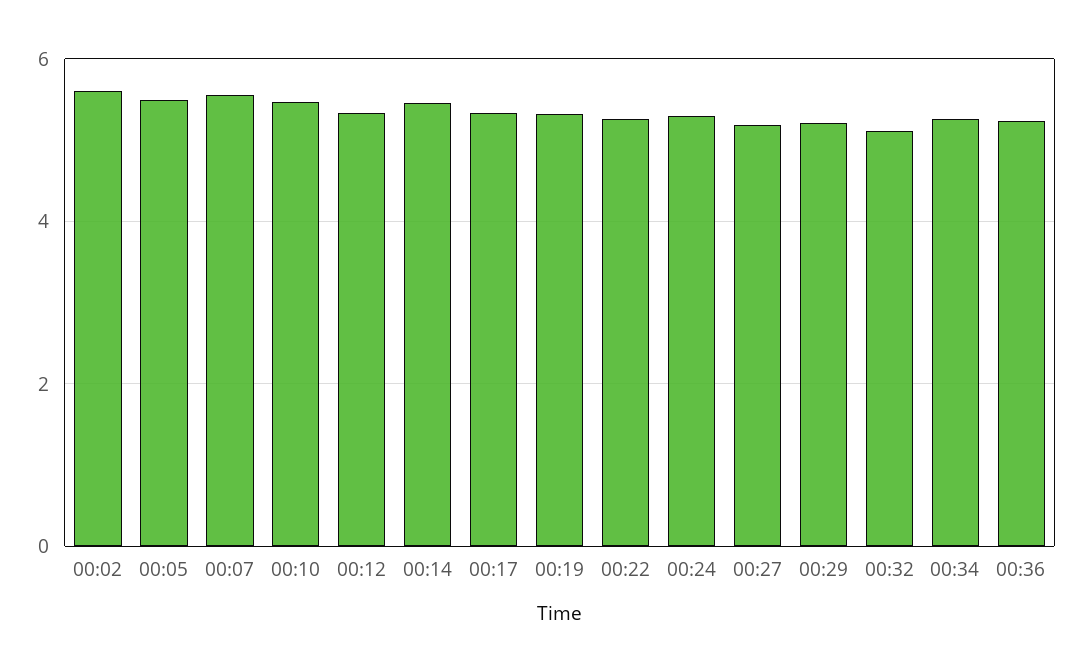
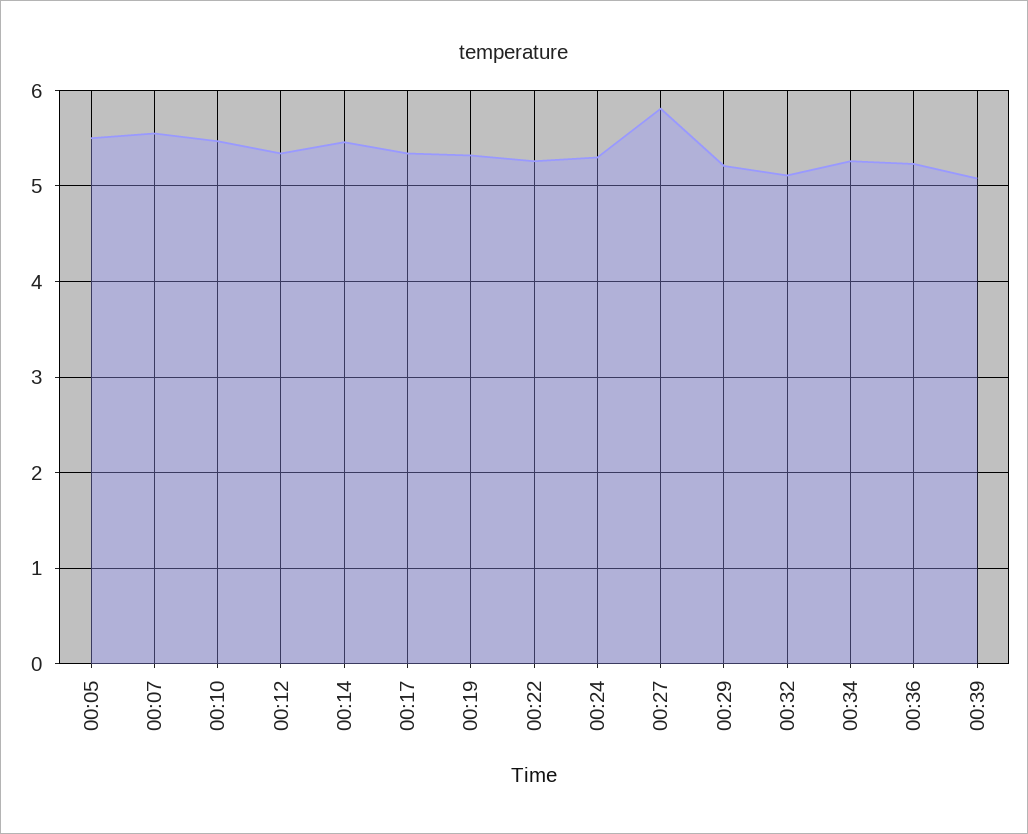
00:02: 5.6 -> none
00:27: 5.2 -> 5.8
00:39: none -> 5.1

